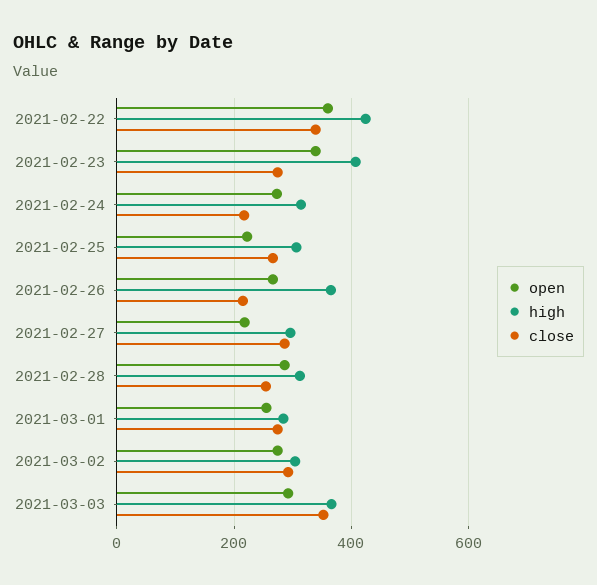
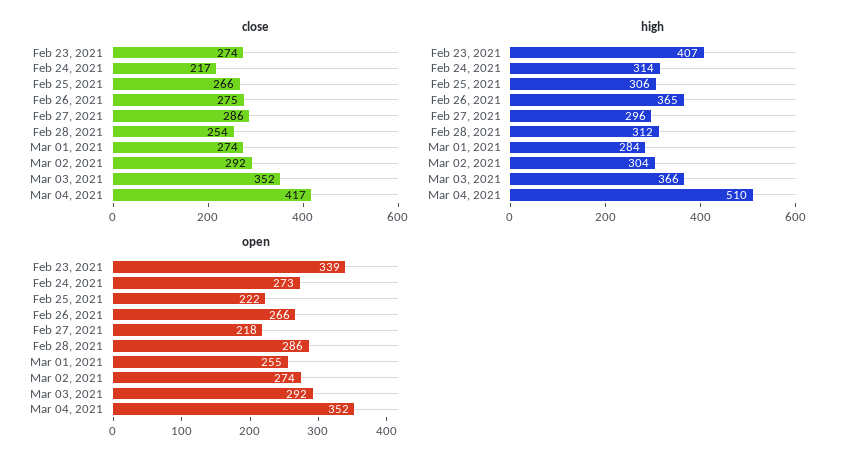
open, 2021-02-22: 360 -> none
high, 2021-02-22: 420 -> none
close, 2021-02-22: 340 -> none
close, 2021-02-26: 220 -> 275
close, Mar 04, 2021: none -> 417
high, Mar 04, 2021: none -> 510
open, Mar 04, 2021: none -> 352

